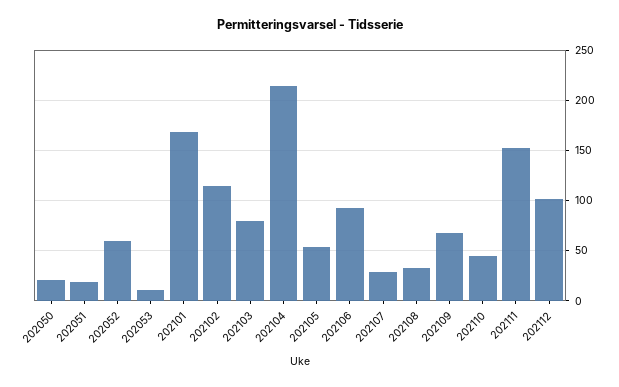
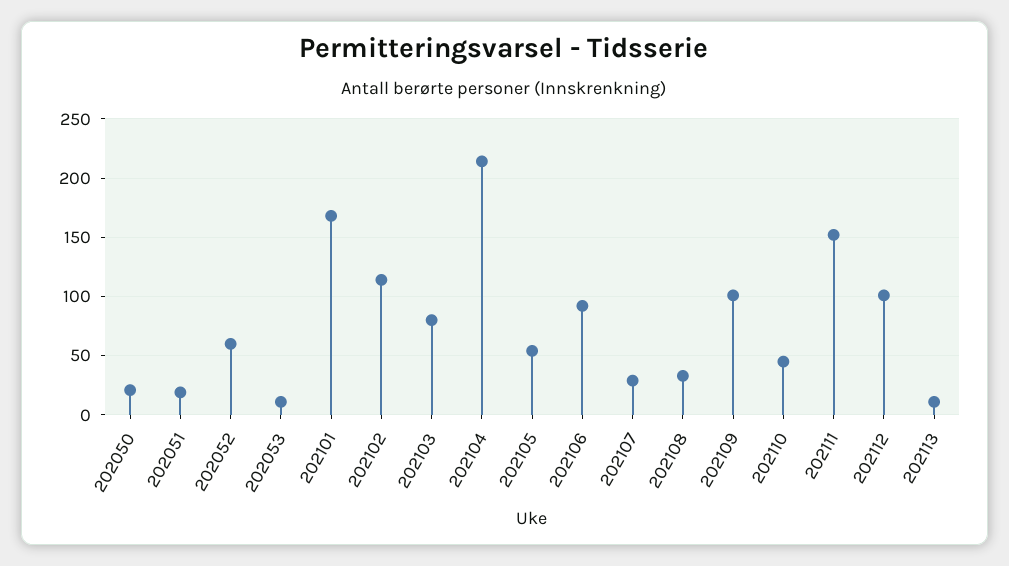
202109: 70 -> 100
202113: none -> 10

